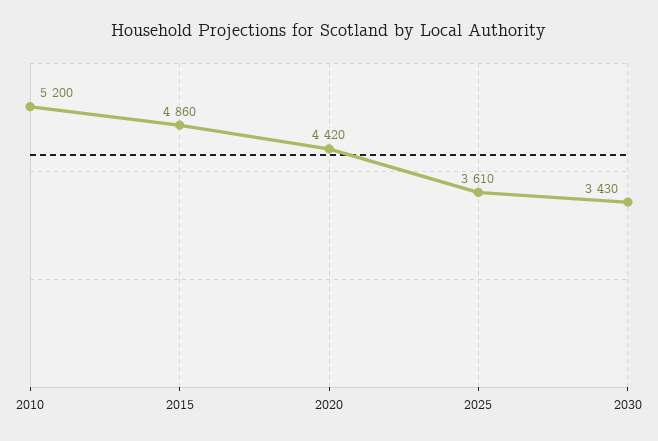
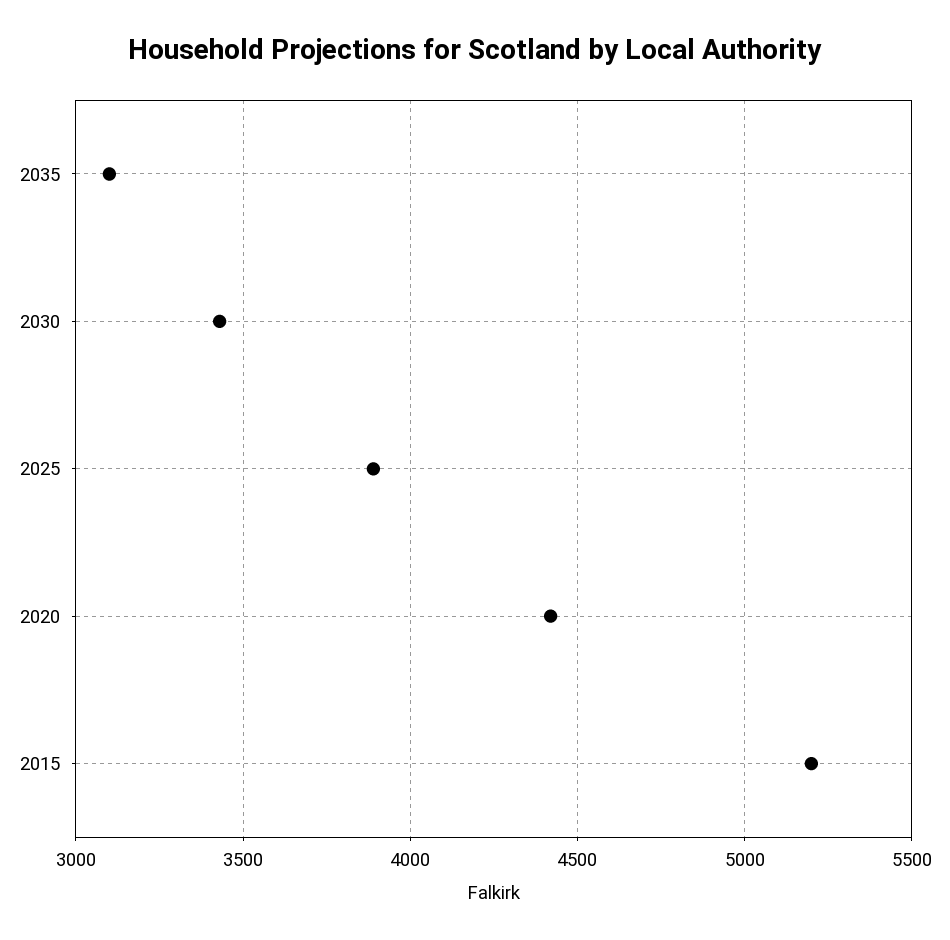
2010: 5200 -> none
2015: 4860 -> 5200
2025: 3610 -> 3900
2035: none -> 3100

